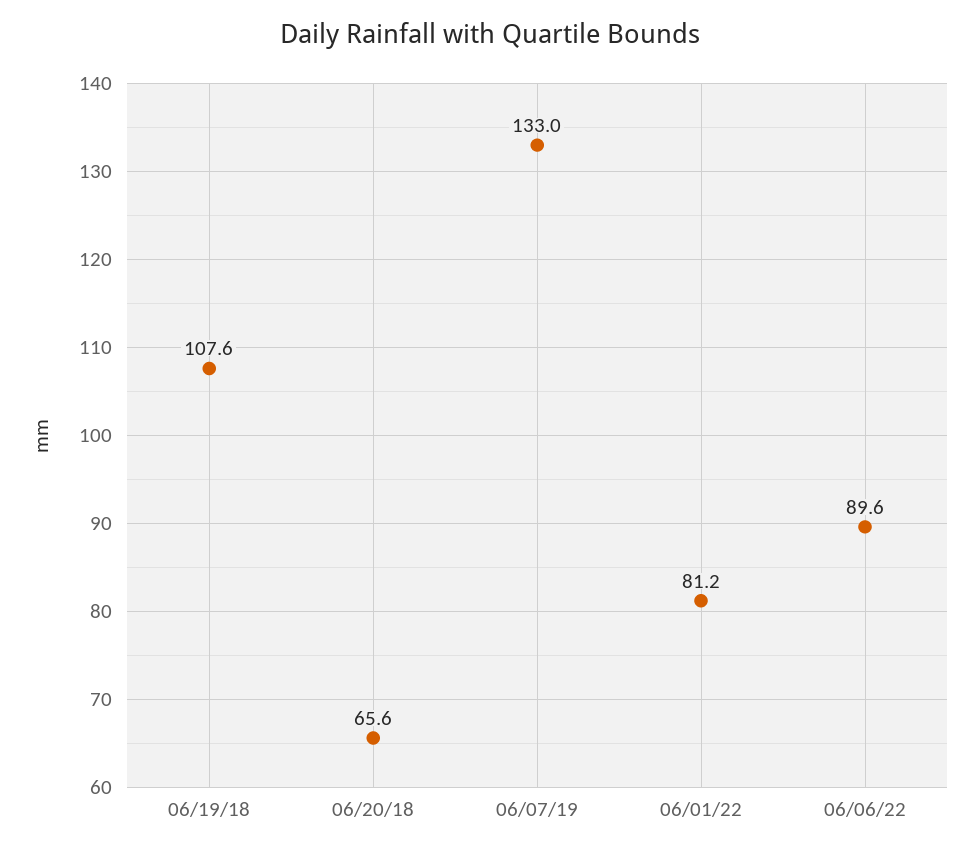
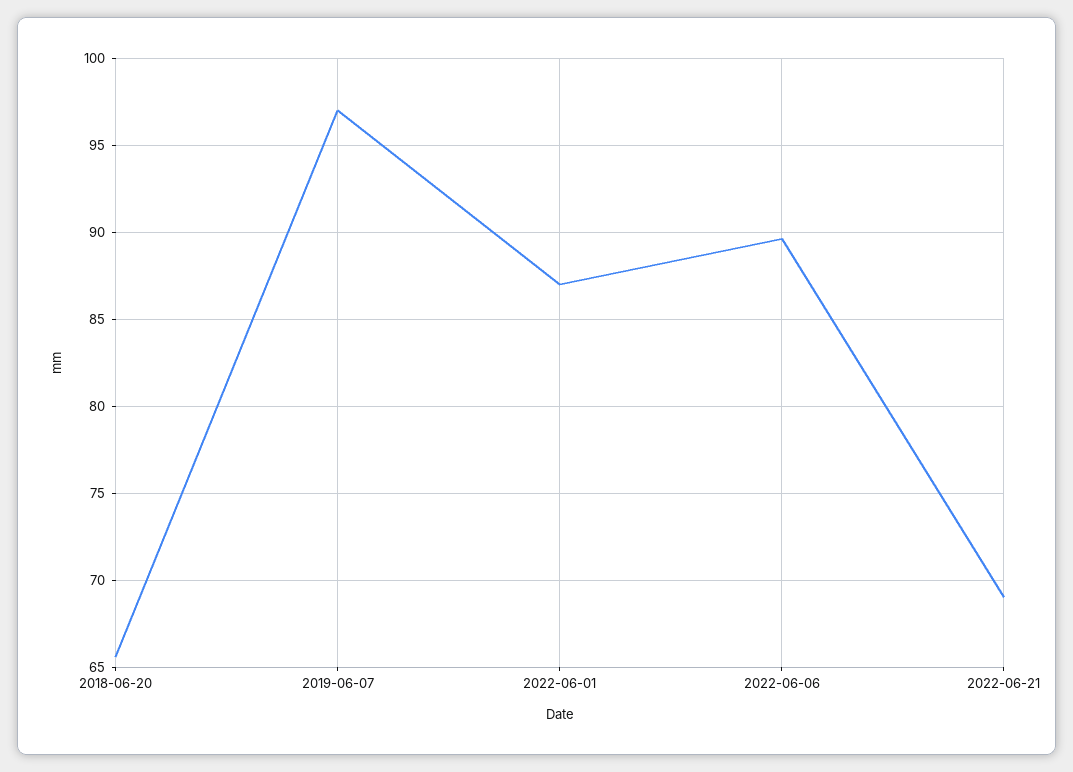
06/19/18: 107.6 -> none
06/07/19: 133 -> 97
06/01/22: 81.2 -> 87
2022-06-21: none -> 69

